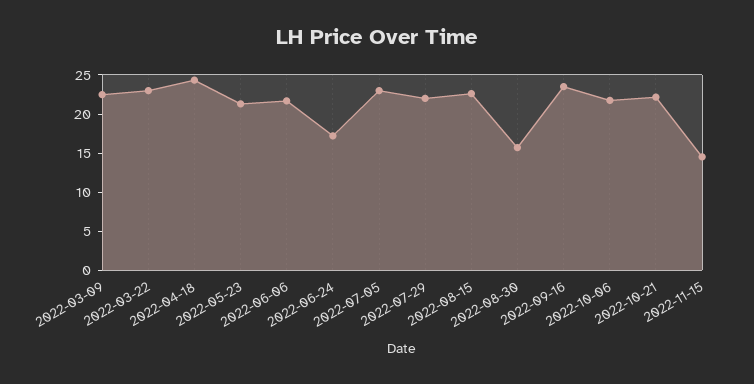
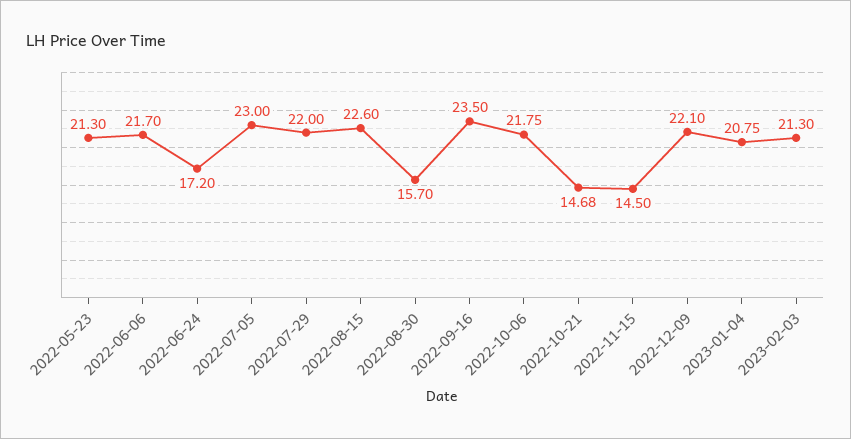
2022-03-09: 22.5 -> none
2022-03-22: 22.5 -> none
2022-04-18: 25 -> none
2022-10-21: 22.5 -> 14.68
2022-12-09: none -> 22.1
2023-01-04: none -> 20.75
2023-02-03: none -> 21.3

